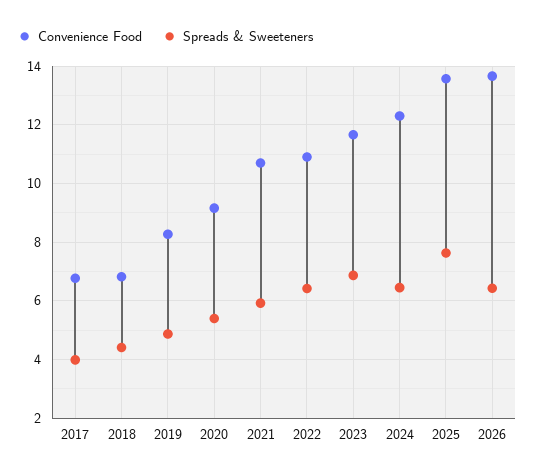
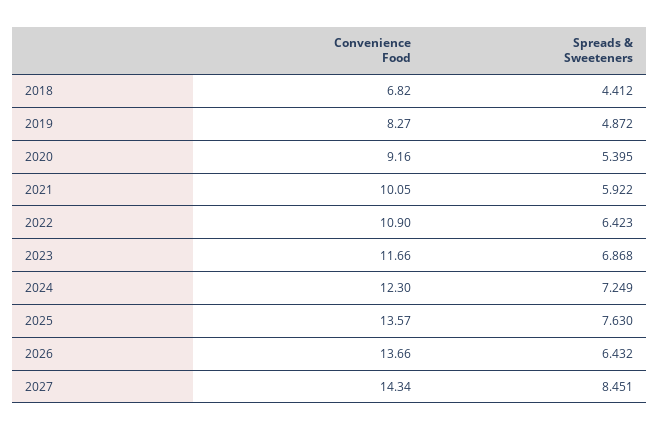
Convenience Food, 2017: 6.75 -> none
Spreads & Sweeteners, 2017: 4 -> none
Convenience Food, 2021: 10.75 -> 10.05
Spreads & Sweeteners, 2024: 6.5 -> 7.249
Convenience Food, 2027: none -> 14.34
Spreads & Sweeteners, 2027: none -> 8.451

